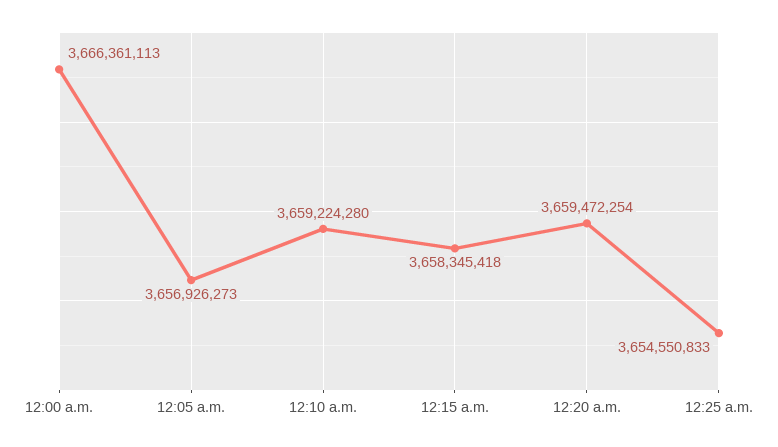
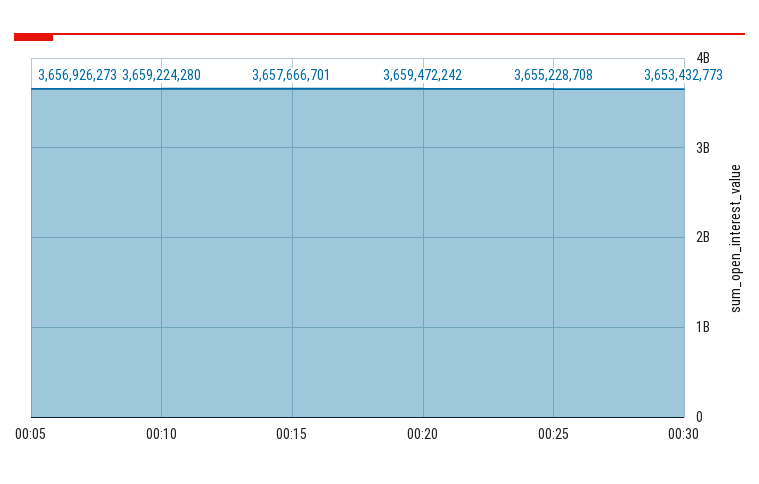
12:00 a.m.: 3666361113 -> none
12:15 a.m.: 3658345418 -> 3657666701
12:20 a.m.: 3659472254 -> 3659472242
12:25 a.m.: 3654550833 -> 3655228708
00:30: none -> 3653432773

